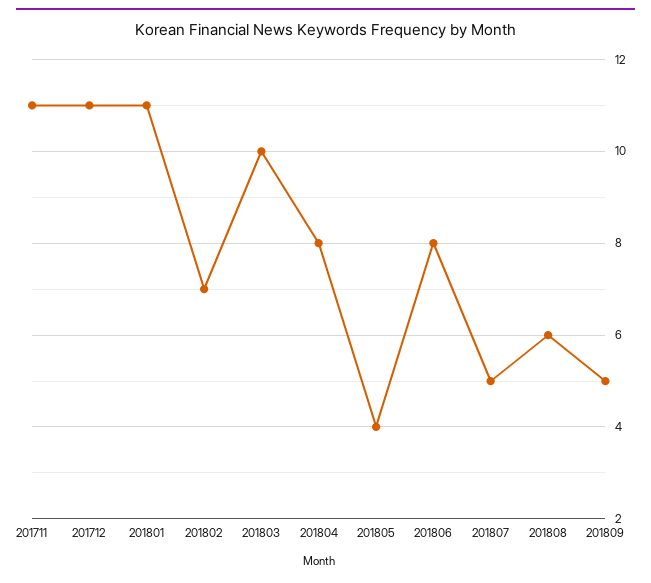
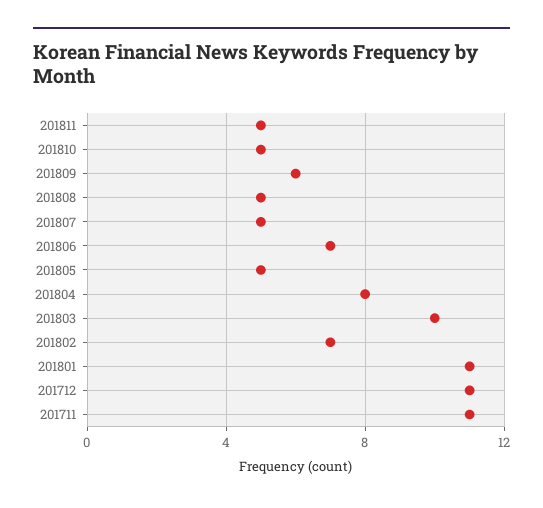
201805: 4 -> 5
201806: 8 -> 7
201808: 6 -> 5
201809: 5 -> 6
201811: none -> 5
201810: none -> 5

